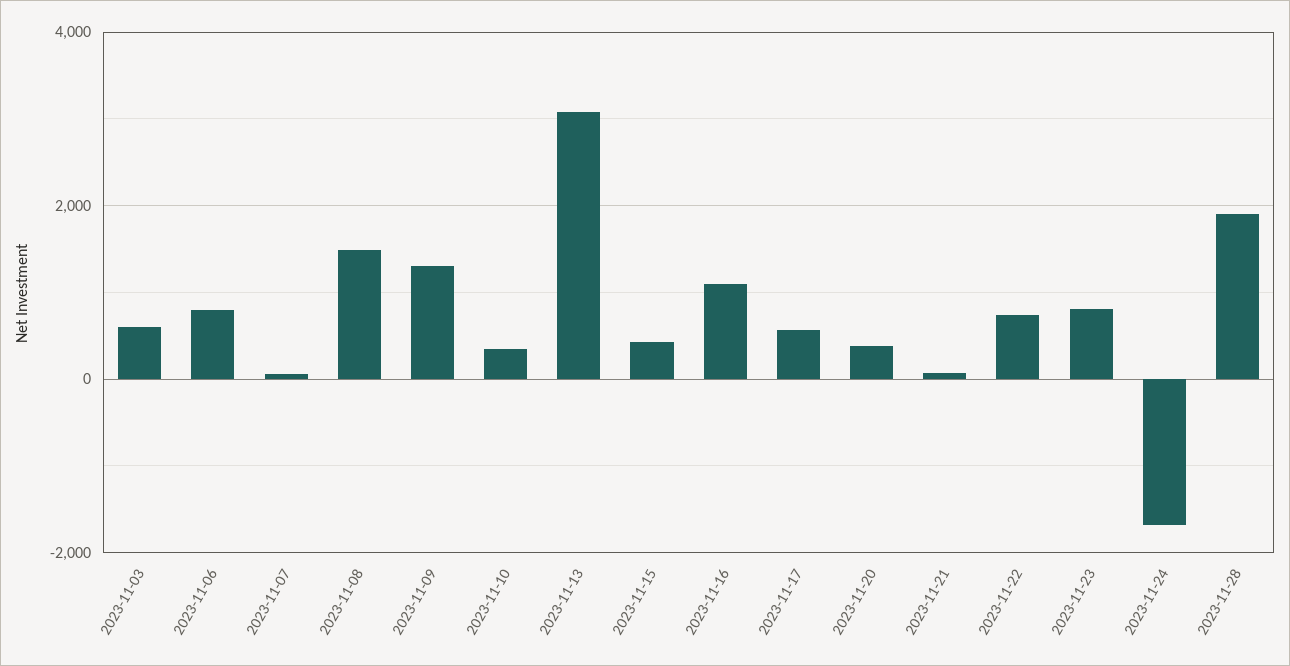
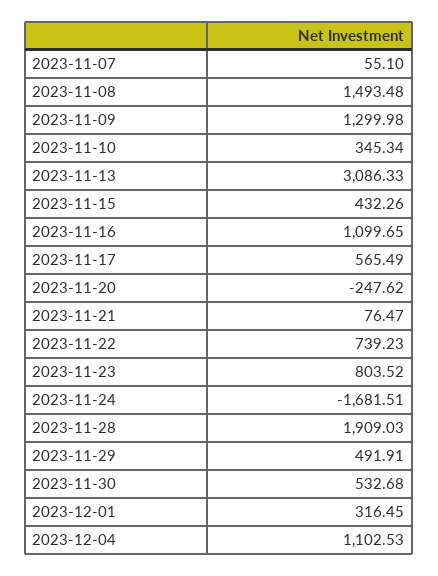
2023-11-03: 600 -> none
2023-11-06: 800 -> none
2023-11-20: 400 -> -247.62
2023-11-29: none -> 491.91
2023-11-30: none -> 532.68
2023-12-01: none -> 316.45
2023-12-04: none -> 1102.53

